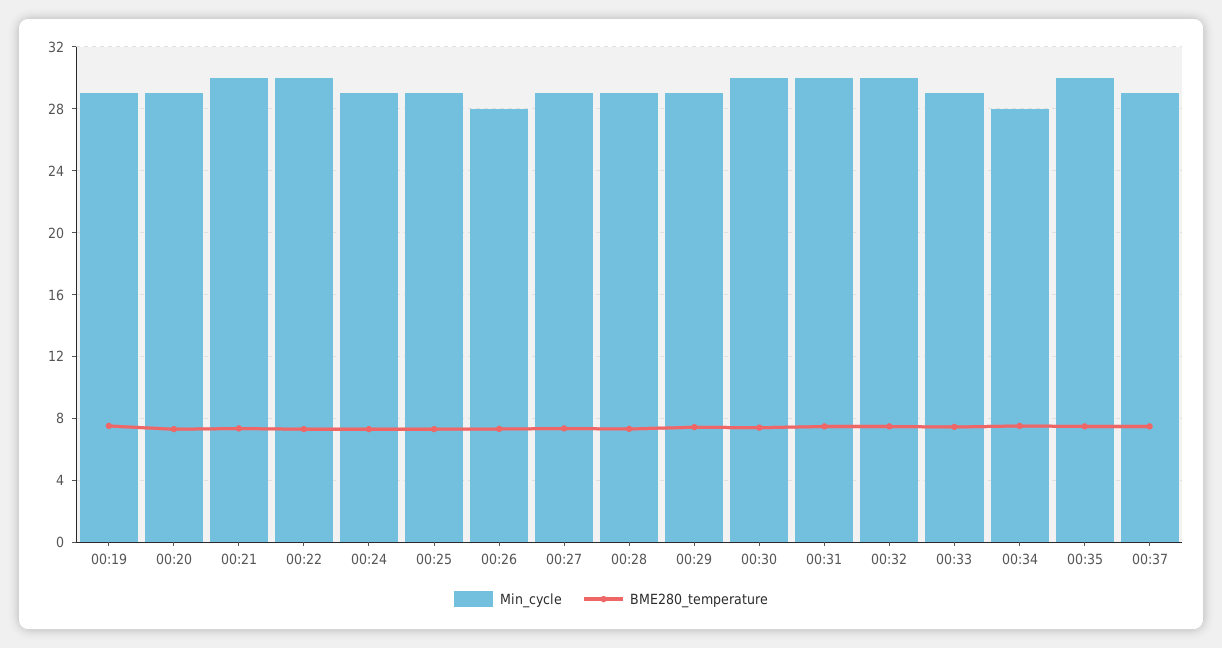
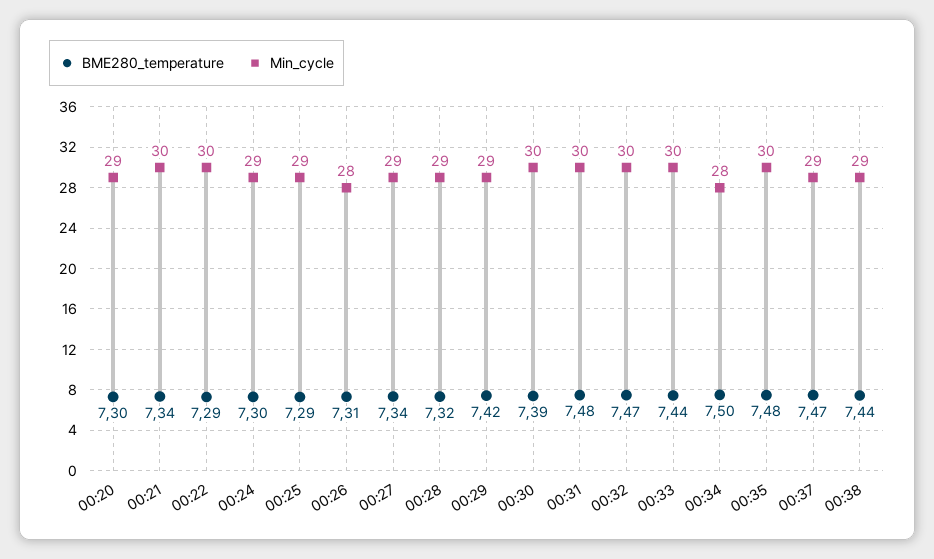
Min_cycle, 00:19: 29 -> none
BME280_temperature, 00:19: 7.5 -> none
Min_cycle, 00:33: 29 -> 30
BME280_temperature, 00:38: none -> 7.44
Min_cycle, 00:38: none -> 29

